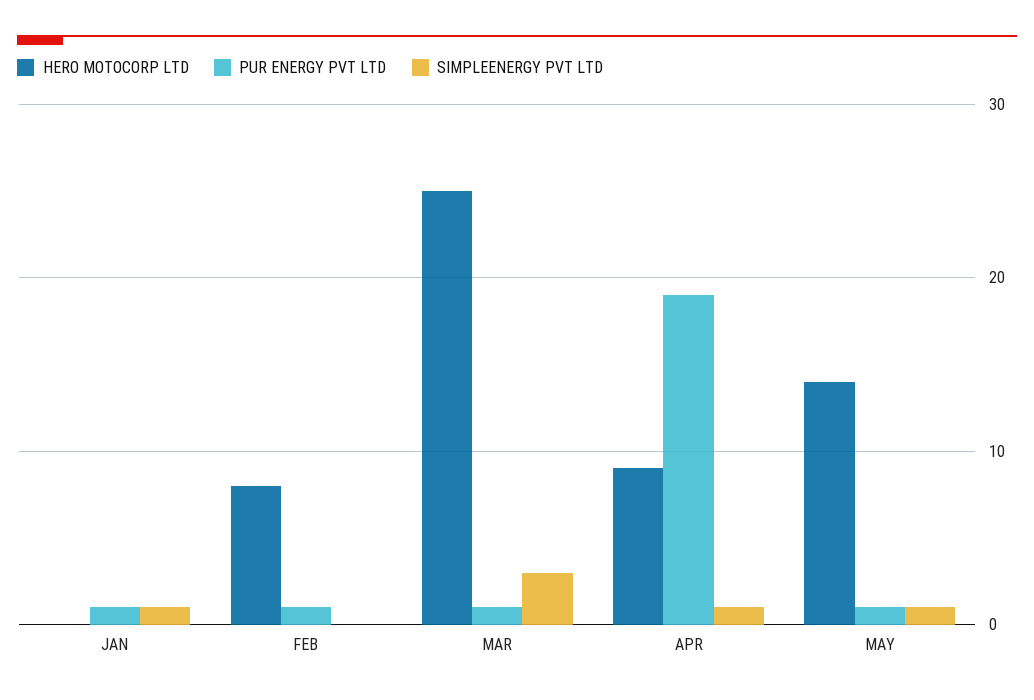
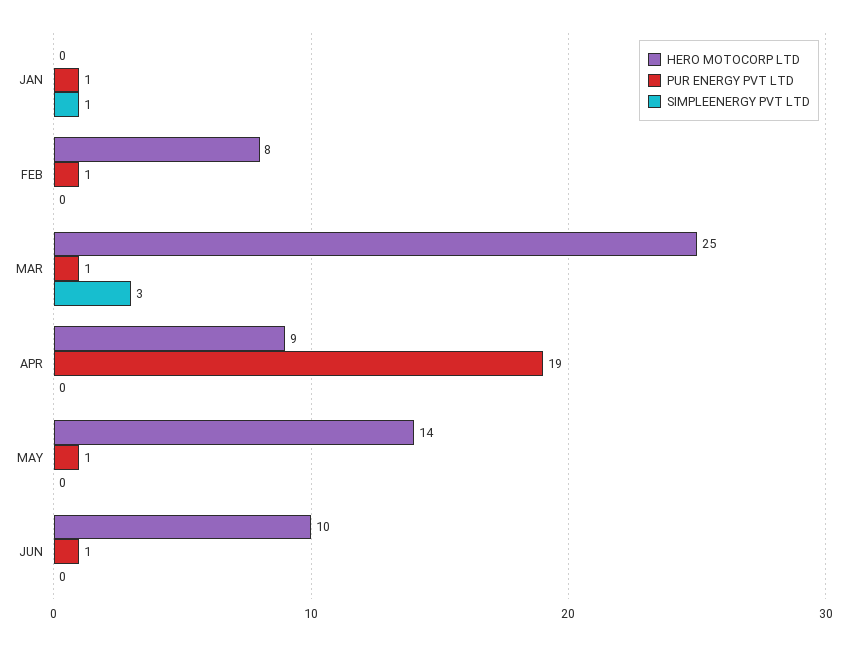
SIMPLEENERGY PVT LTD, APR: 1 -> 0
SIMPLEENERGY PVT LTD, MAY: 1 -> 0
HERO MOTOCORP LTD, JUN: none -> 10
PUR ENERGY PVT LTD, JUN: none -> 1
SIMPLEENERGY PVT LTD, JUN: none -> 0

